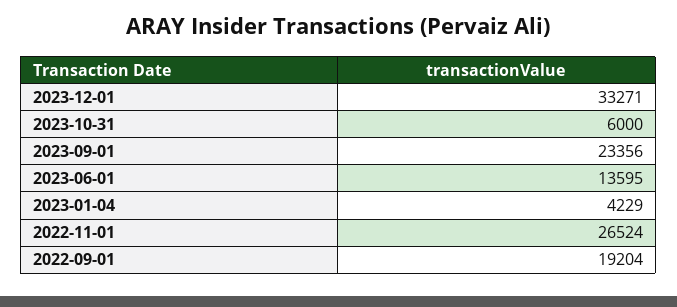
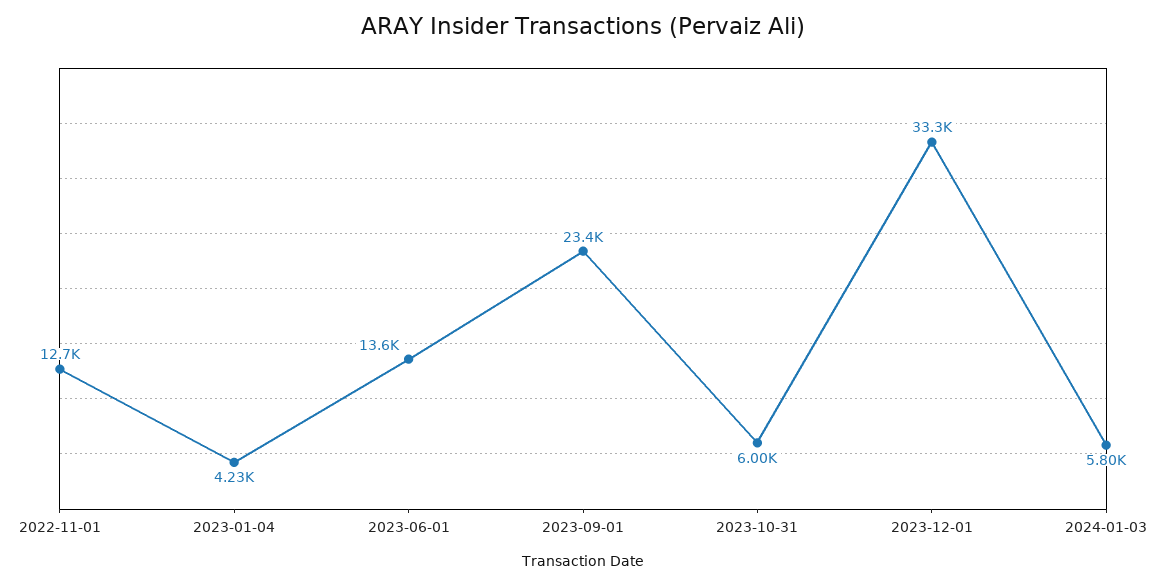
2022-11-01: 26524 -> 12700
2022-09-01: 19204 -> none
2024-01-03: none -> 5800

